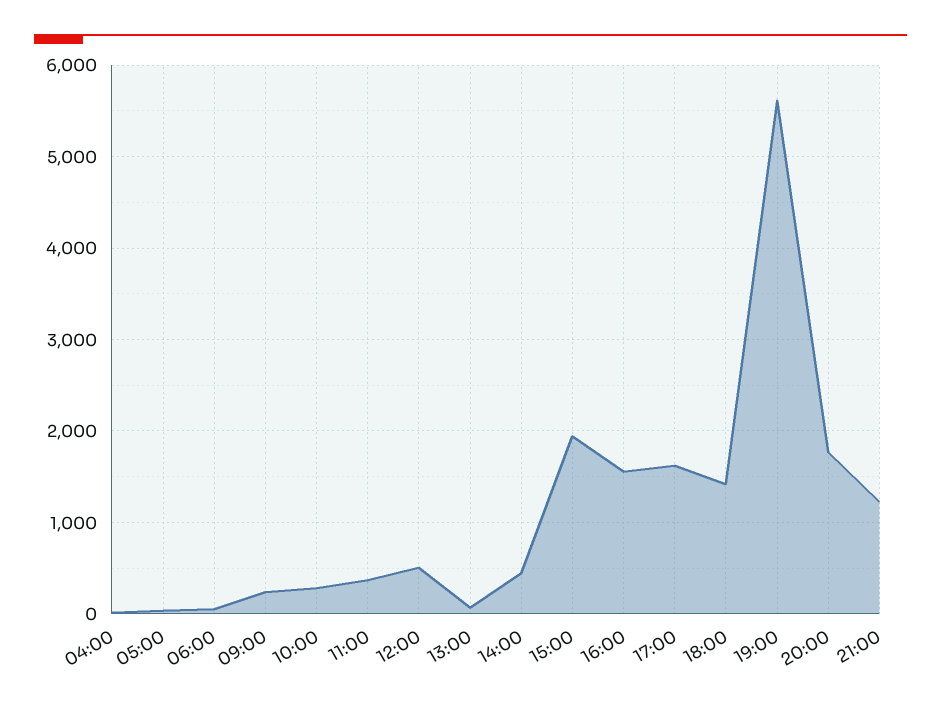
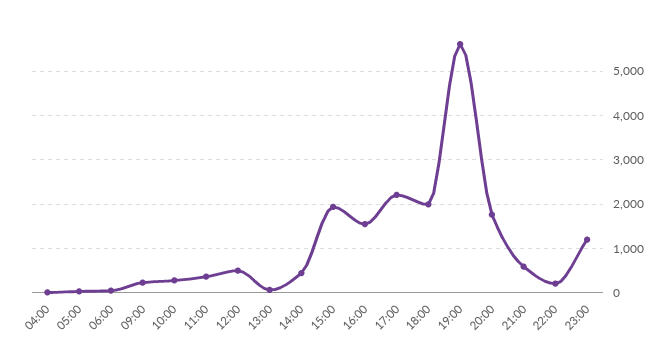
17:00: 1600 -> 2200
18:00: 1400 -> 2000
21:00: 1200 -> 600
22:00: none -> 200
23:00: none -> 1200

